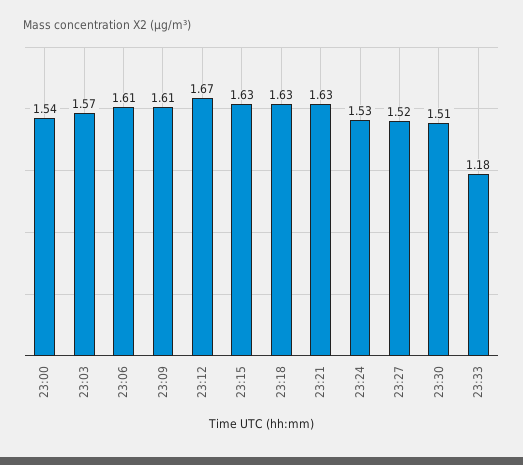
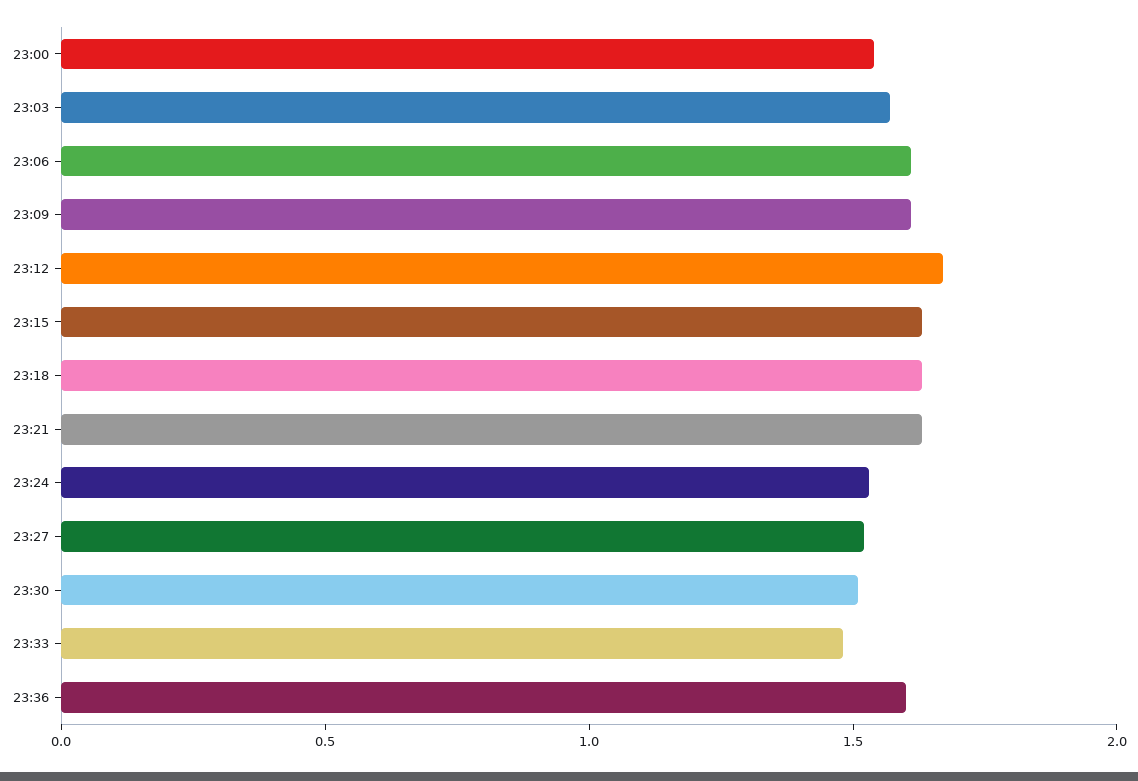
23:33: 1.18 -> 1.5
23:36: none -> 1.6

